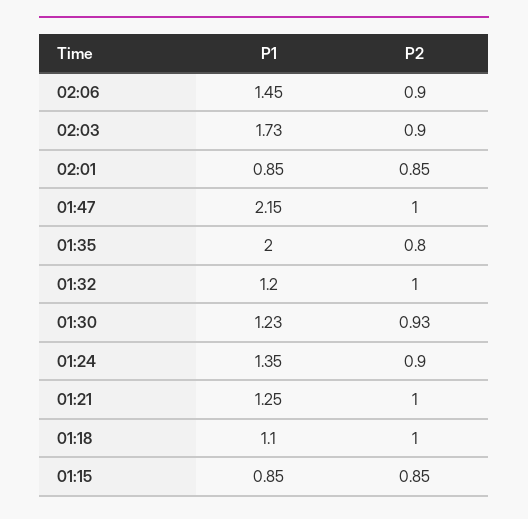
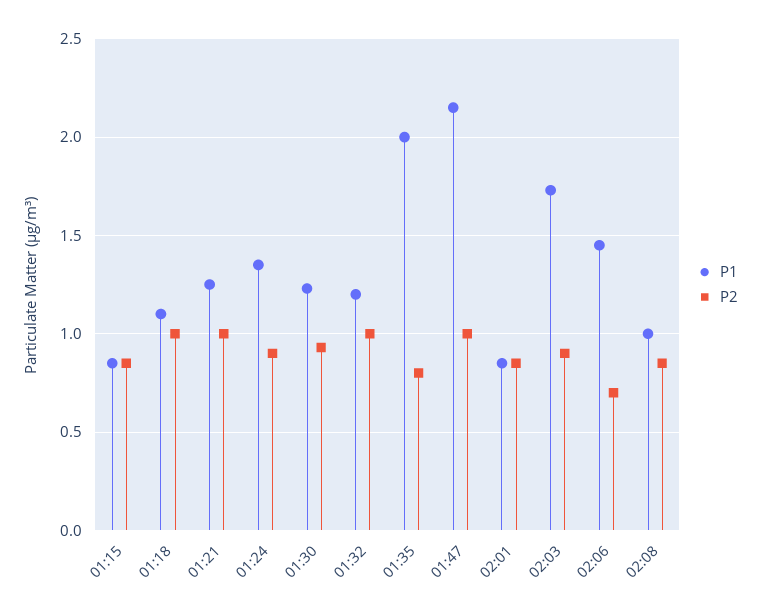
P2, 02:06: 0.9 -> 0.7
P1, 02:08: none -> 1
P2, 02:08: none -> 0.85

